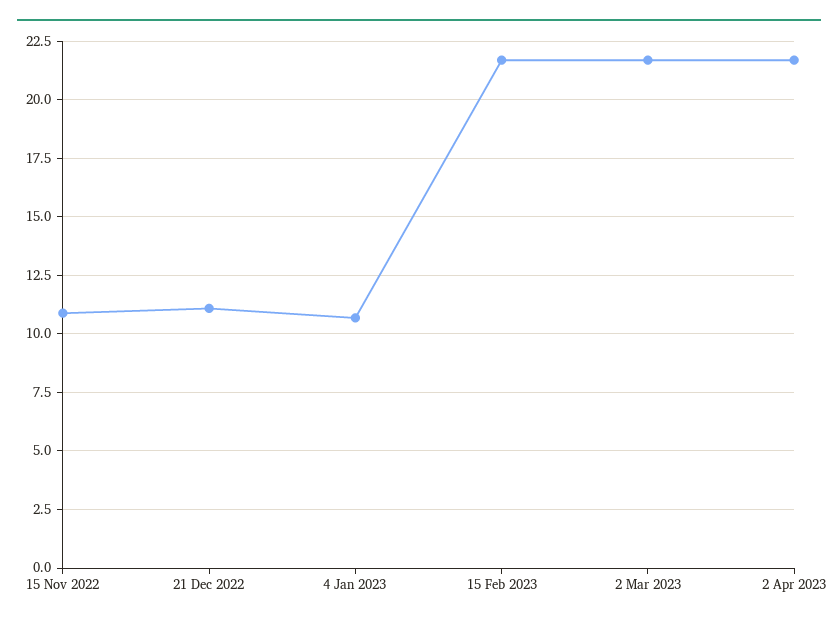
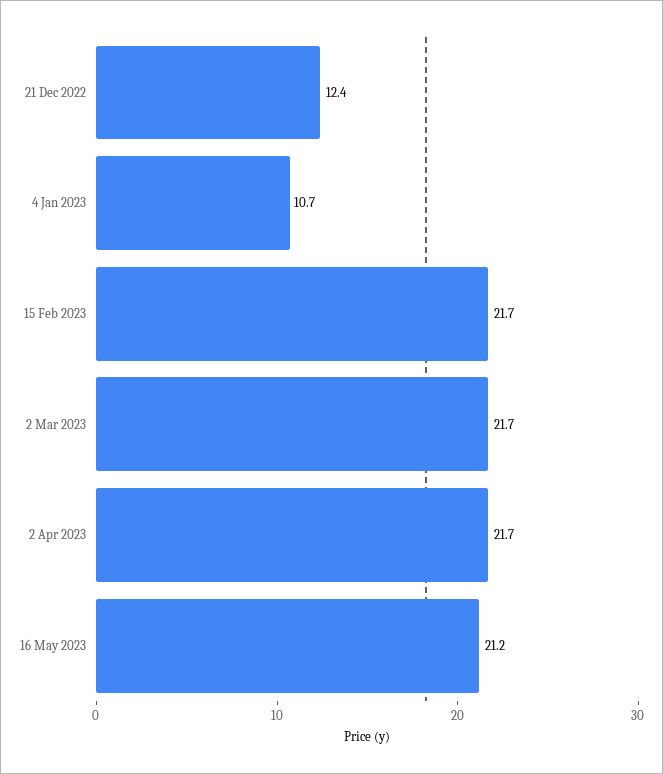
15 Nov 2022: 11 -> none
21 Dec 2022: 11 -> 12.4
16 May 2023: none -> 21.2

